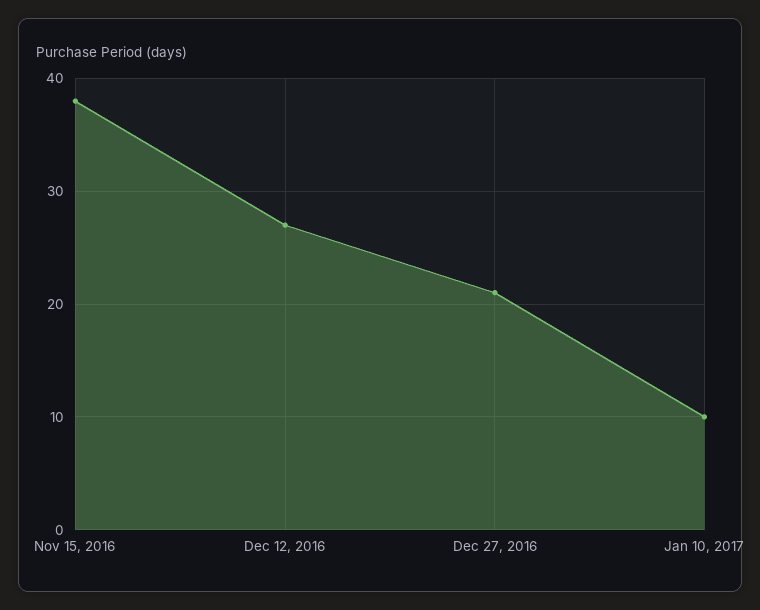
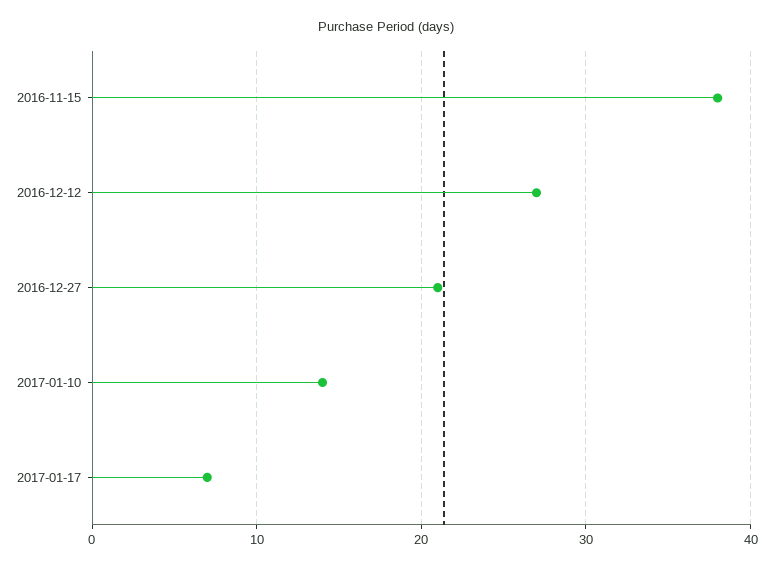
Jan 10, 2017: 10 -> 14
2017-01-17: none -> 7

